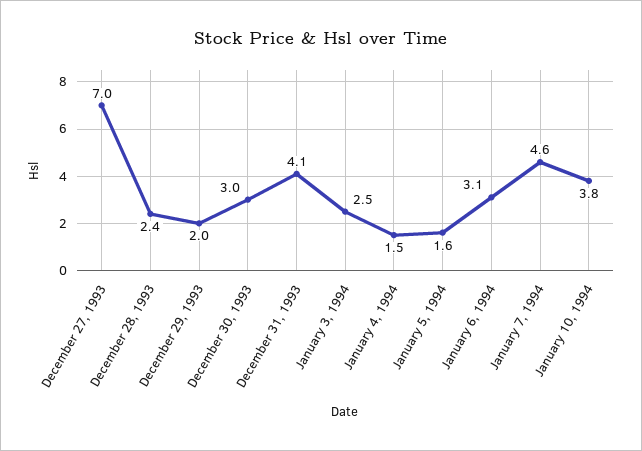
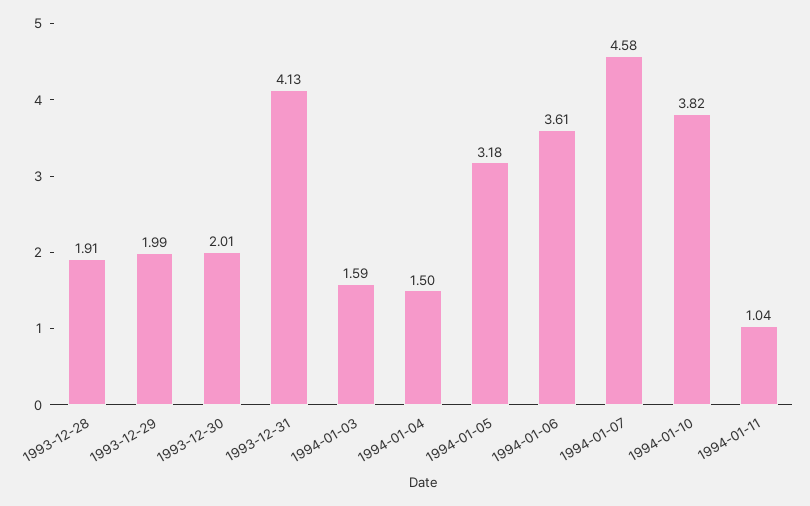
December 27, 1993: 7 -> none
December 28, 1993: 2.4 -> 1.91
December 30, 1993: 3 -> 2.01
January 3, 1994: 2.5 -> 1.59
January 5, 1994: 1.6 -> 3.18
January 6, 1994: 3.1 -> 3.61
1994-01-11: none -> 1.04

